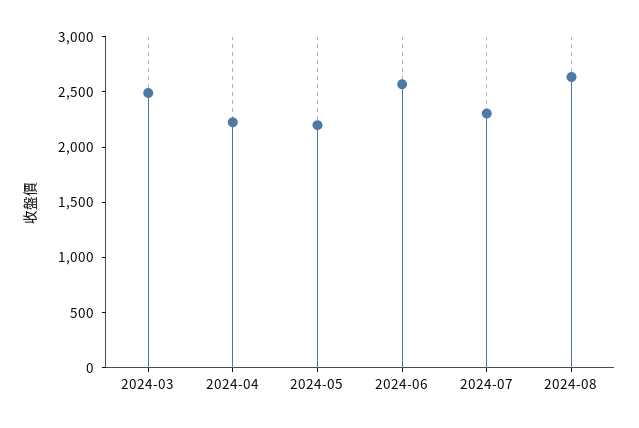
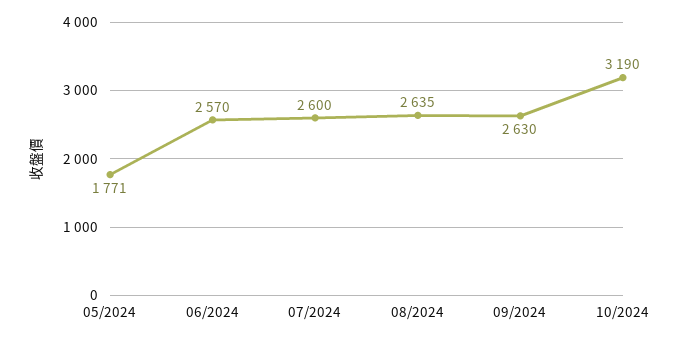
2024-03: 2500 -> none
2024-04: 2200 -> none
2024-05: 2200 -> 1771
2024-07: 2300 -> 2600
09/2024: none -> 2630
10/2024: none -> 3190

